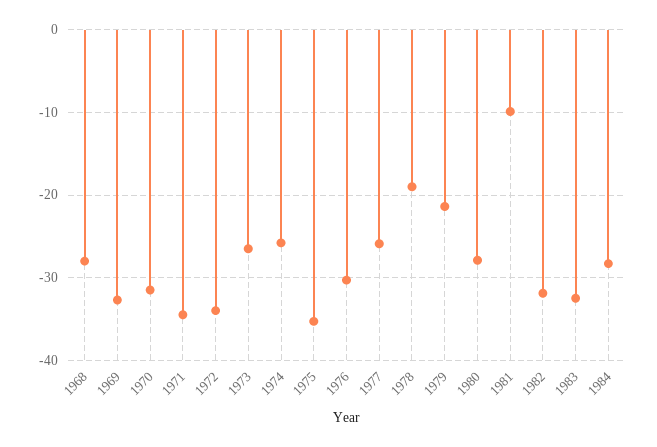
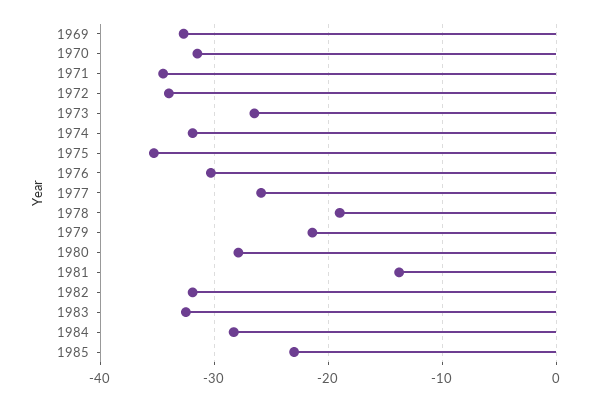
1968: -28 -> none
1974: -26 -> -32
1981: -10 -> -14
1985: none -> -23

